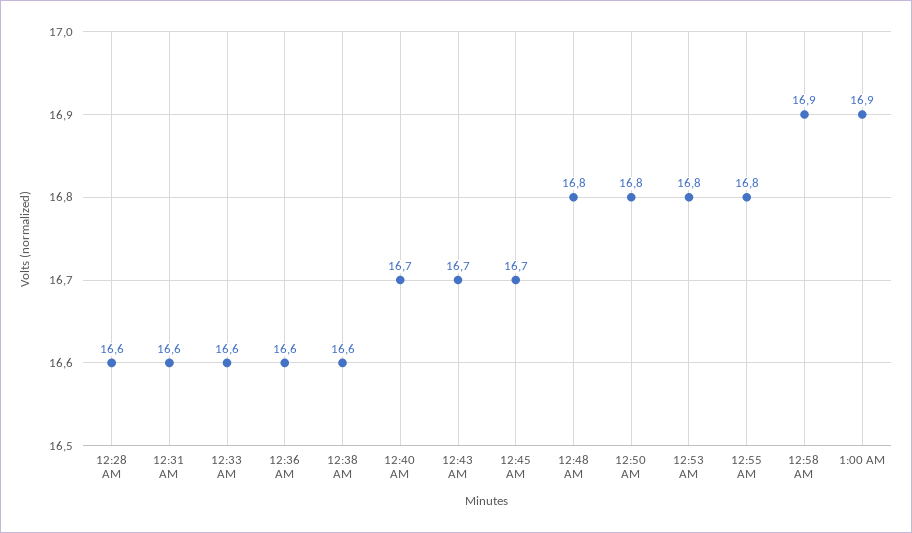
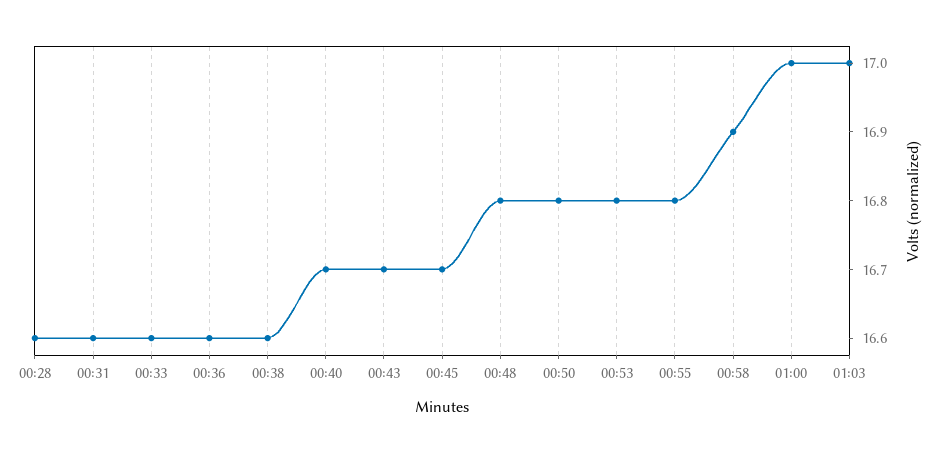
1:00 AM: 16.9 -> 17
01:03: none -> 17

